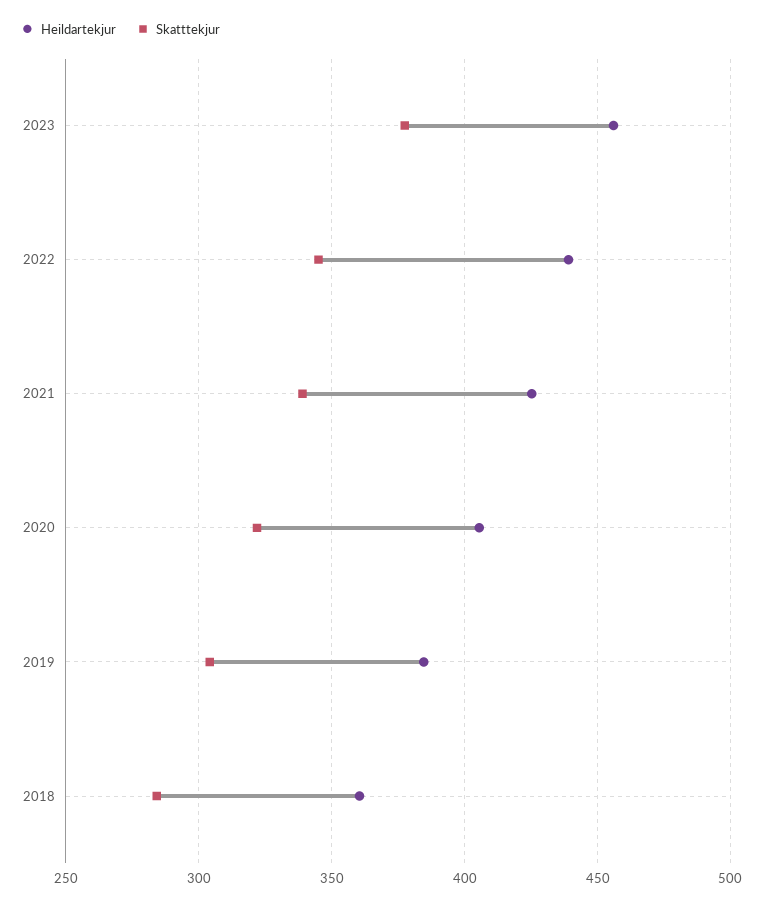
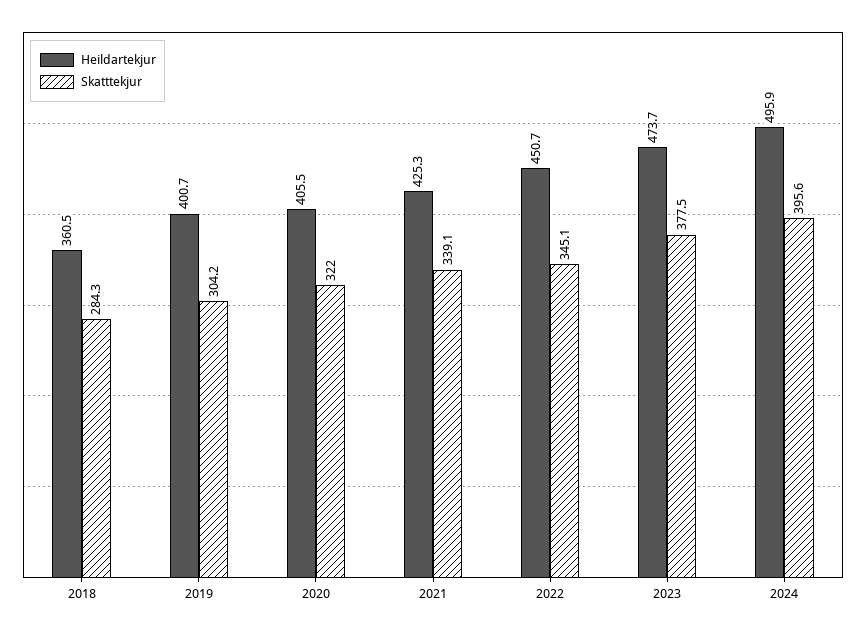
Heildartekjur, 2023: 455 -> 473.7
Heildartekjur, 2022: 440 -> 450.7
Heildartekjur, 2019: 385 -> 400.7
Heildartekjur, 2024: none -> 495.9
Skatttekjur, 2024: none -> 395.6

